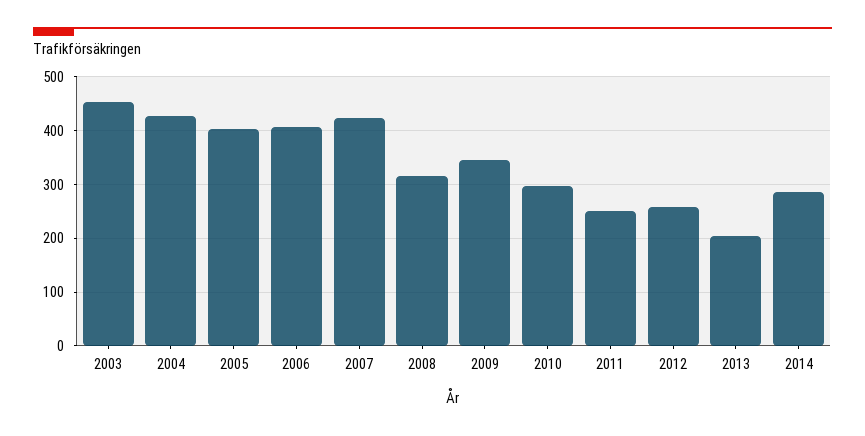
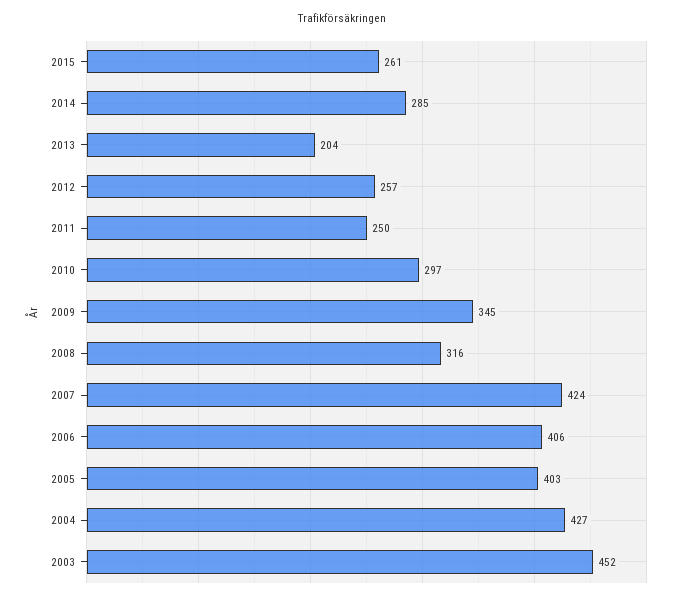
2015: none -> 261

